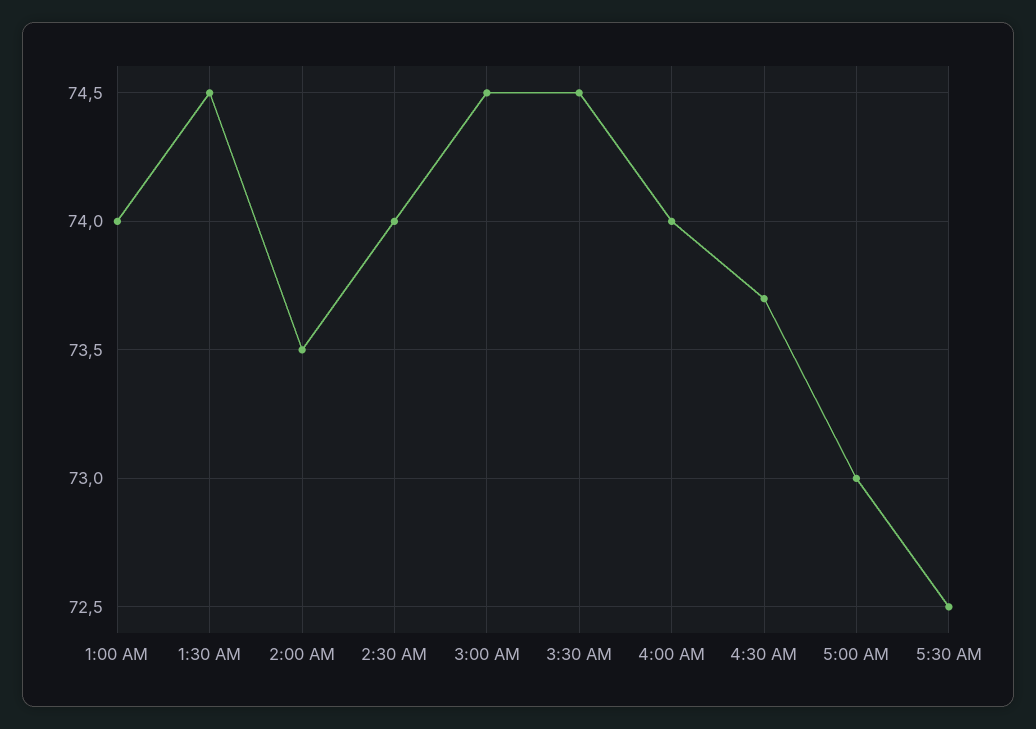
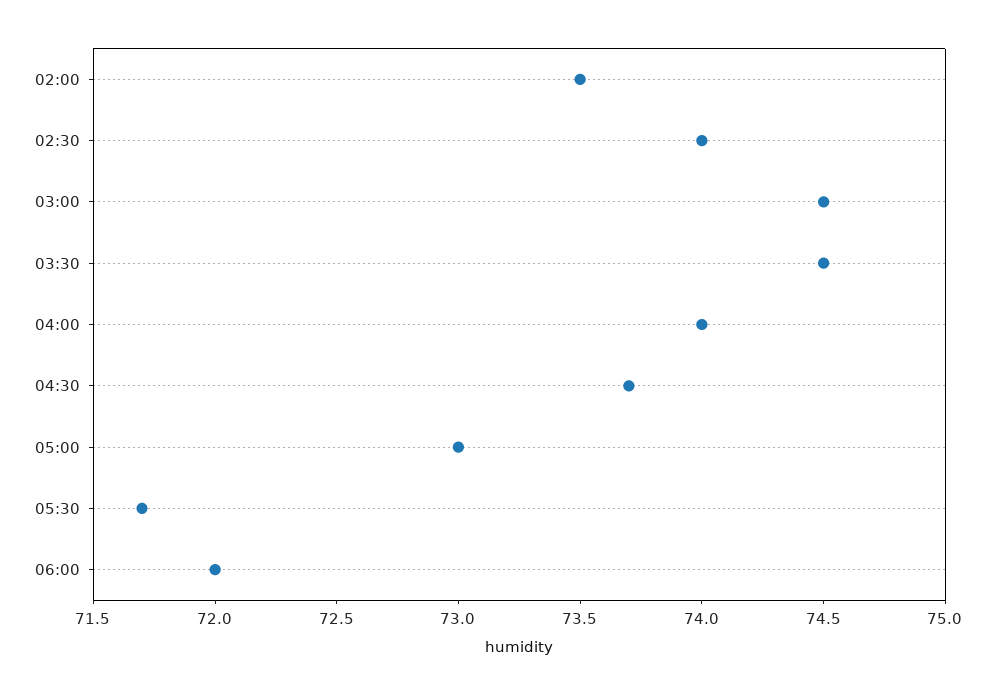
1:00 AM: 74 -> none
1:30 AM: 74.5 -> none
5:30 AM: 72.5 -> 71.7
06:00: none -> 72

